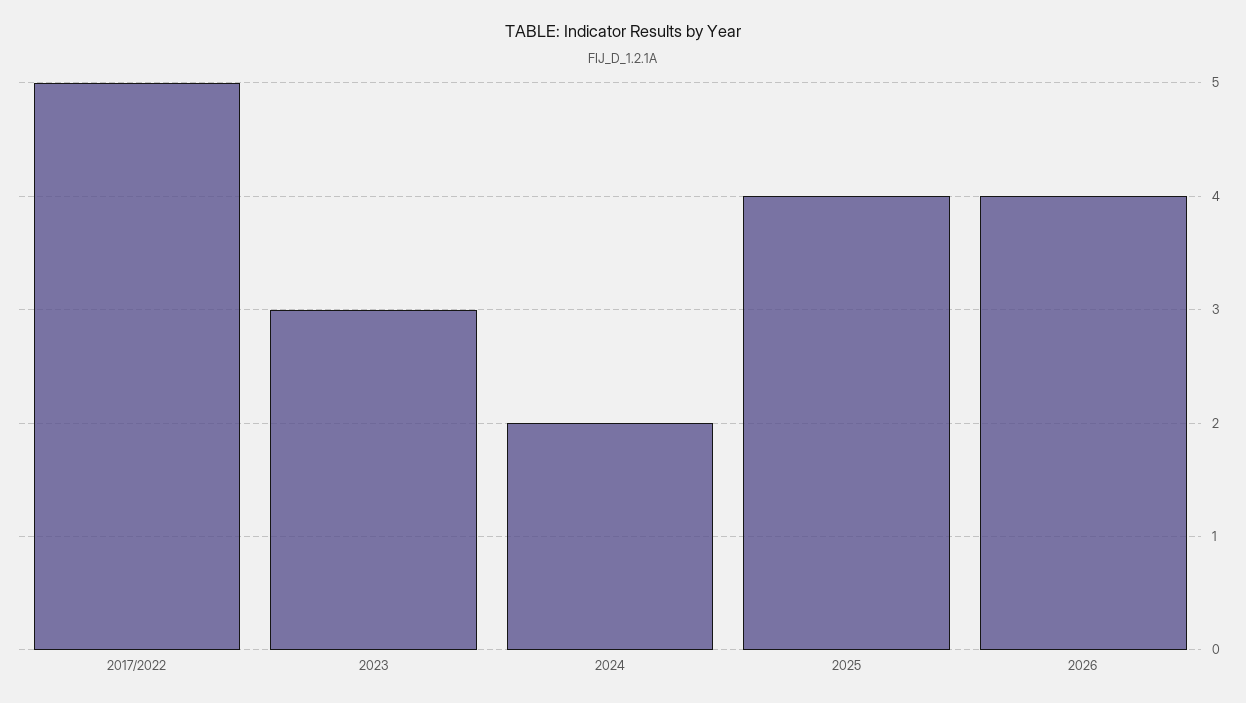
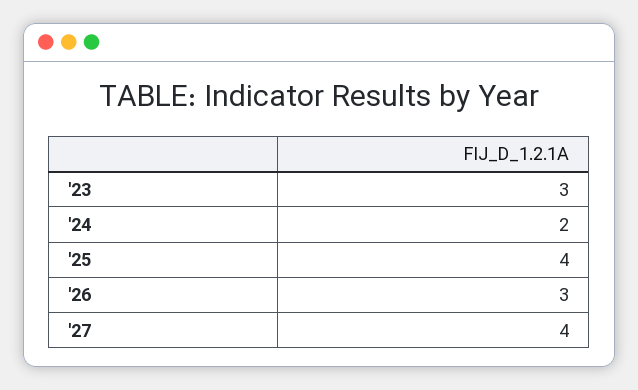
2017/2022: 5 -> none
2026: 4 -> 3
'27: none -> 4

